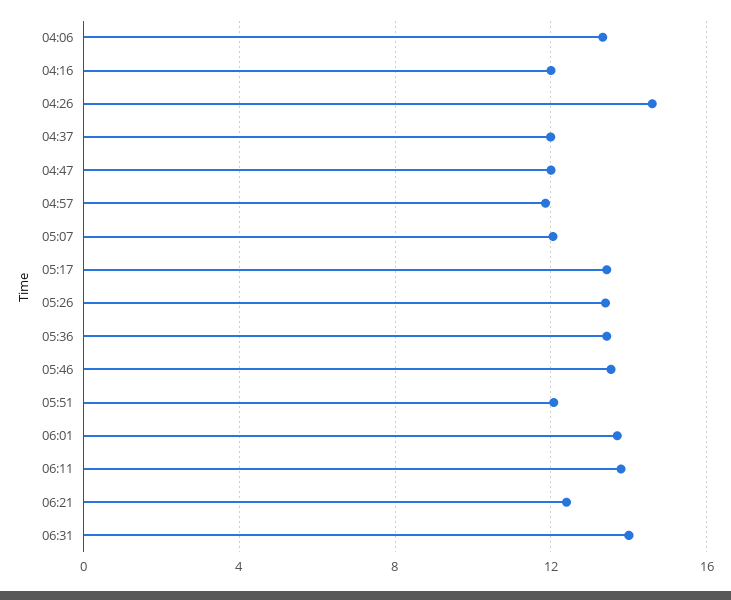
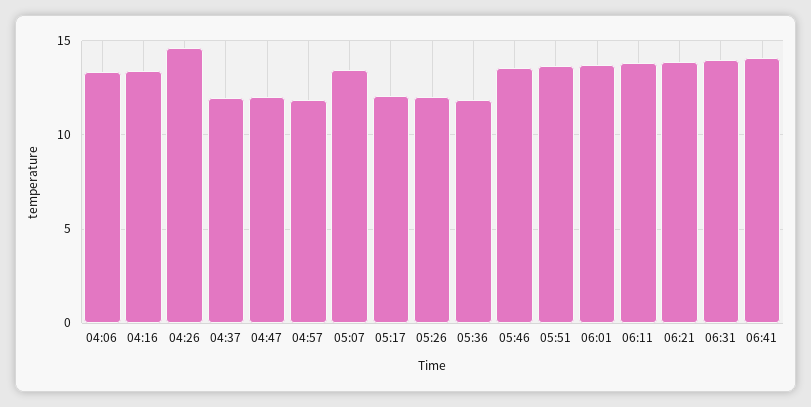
04:16: 12 -> 13.5
05:07: 12 -> 13.5
05:17: 13.5 -> 12
05:26: 13.5 -> 12
05:36: 13.5 -> 12
05:51: 12 -> 13.5
06:21: 12.5 -> 14
06:41: none -> 14

